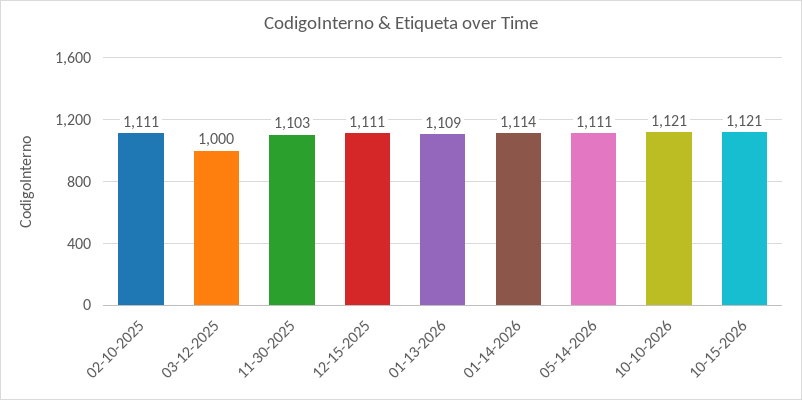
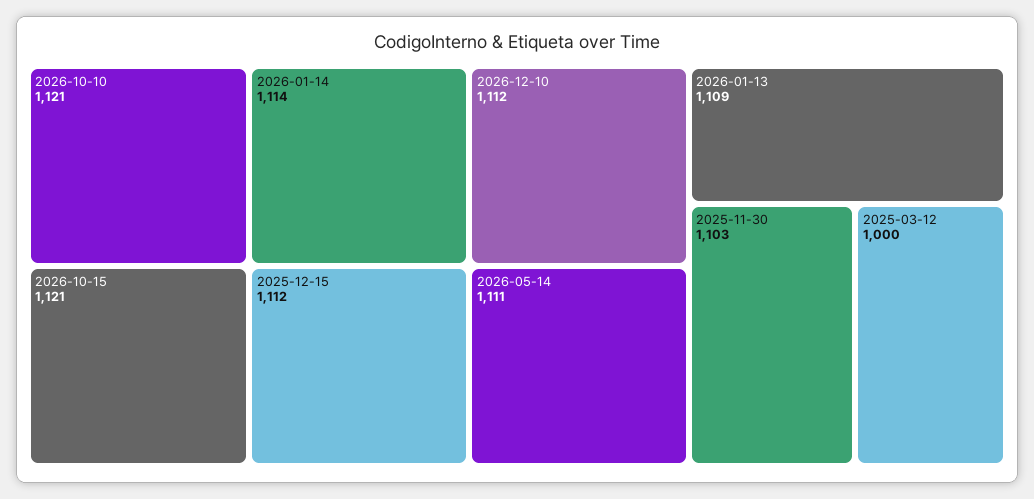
02-10-2025: 1111 -> none
12-15-2025: 1111 -> 1112
2026-12-10: none -> 1112

